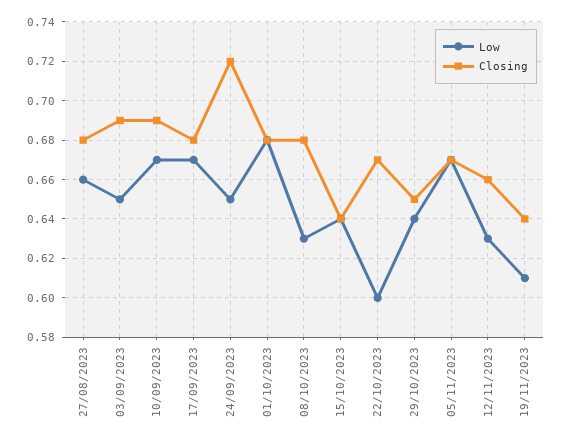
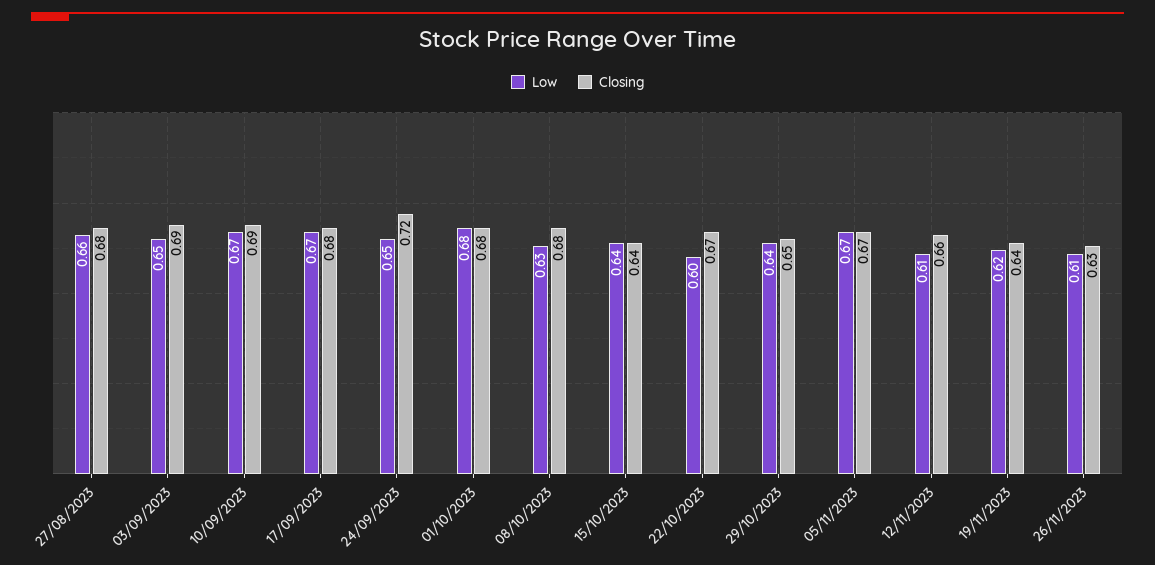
Low, 12/11/2023: 0.63 -> 0.61
Low, 19/11/2023: 0.61 -> 0.62
Low, 26/11/2023: none -> 0.61
Closing, 26/11/2023: none -> 0.63

